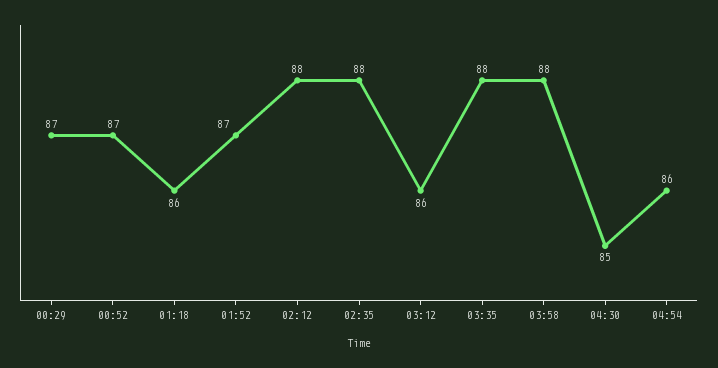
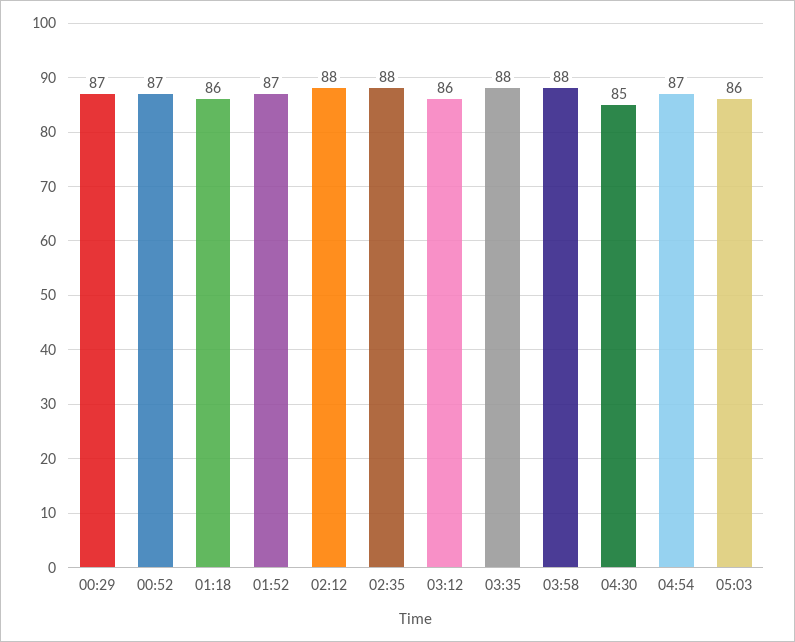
04:54: 86 -> 87
05:03: none -> 86

